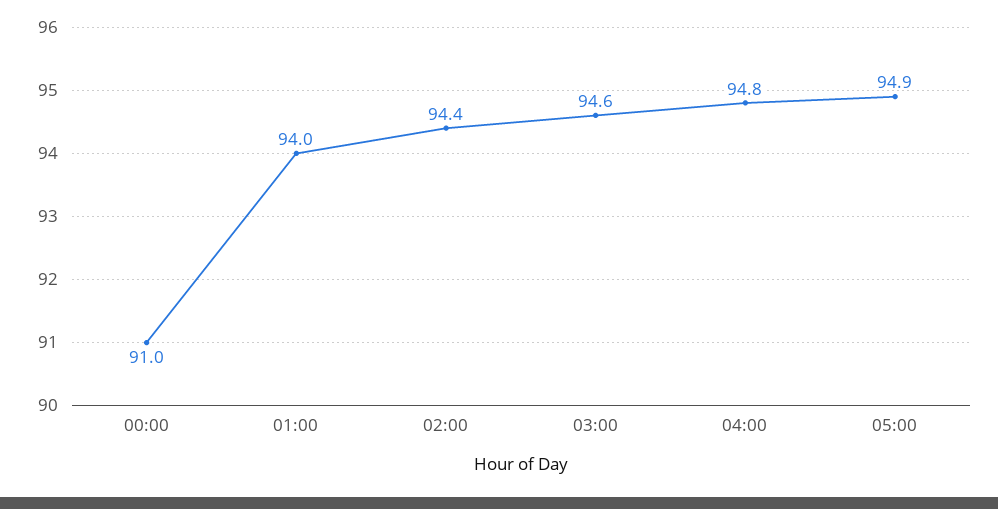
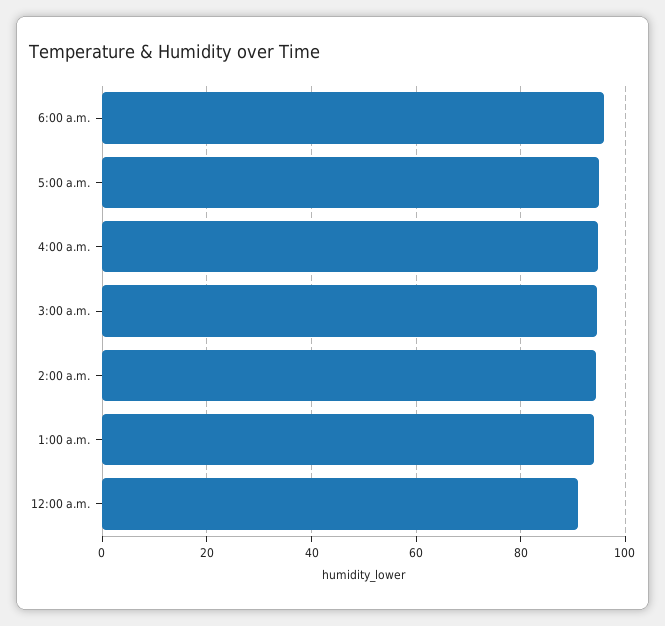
6:00 a.m.: none -> 96

